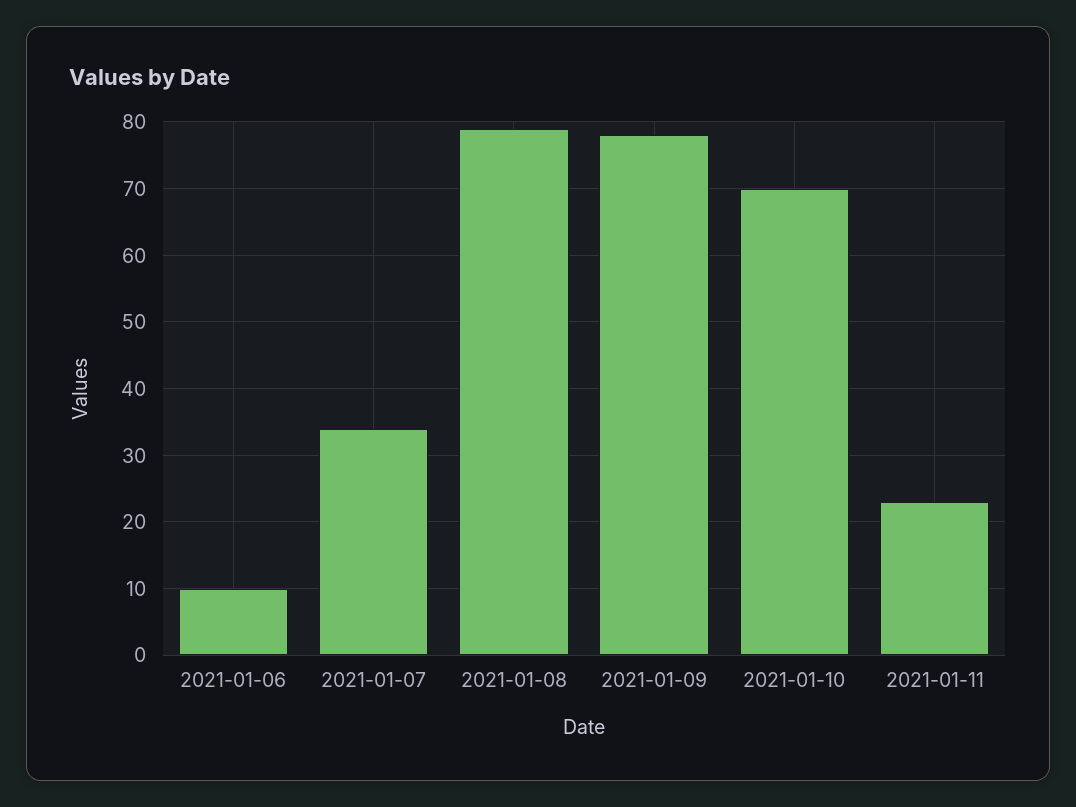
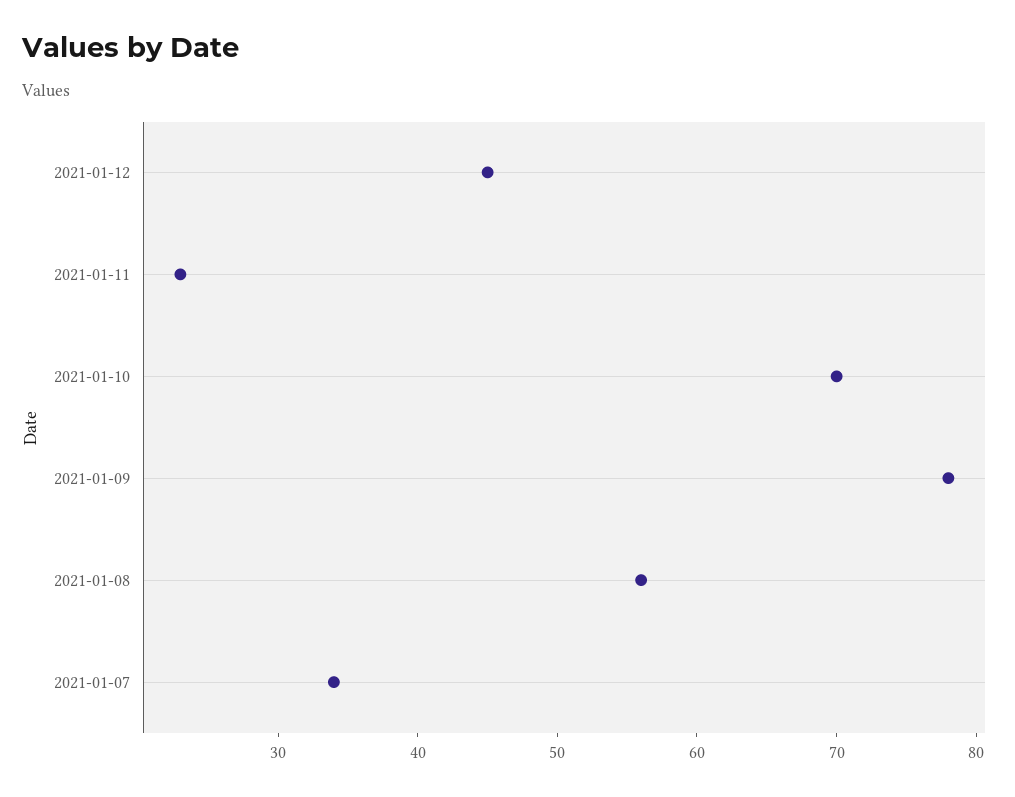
2021-01-06: 10 -> none
2021-01-08: 79 -> 56
2021-01-12: none -> 45

